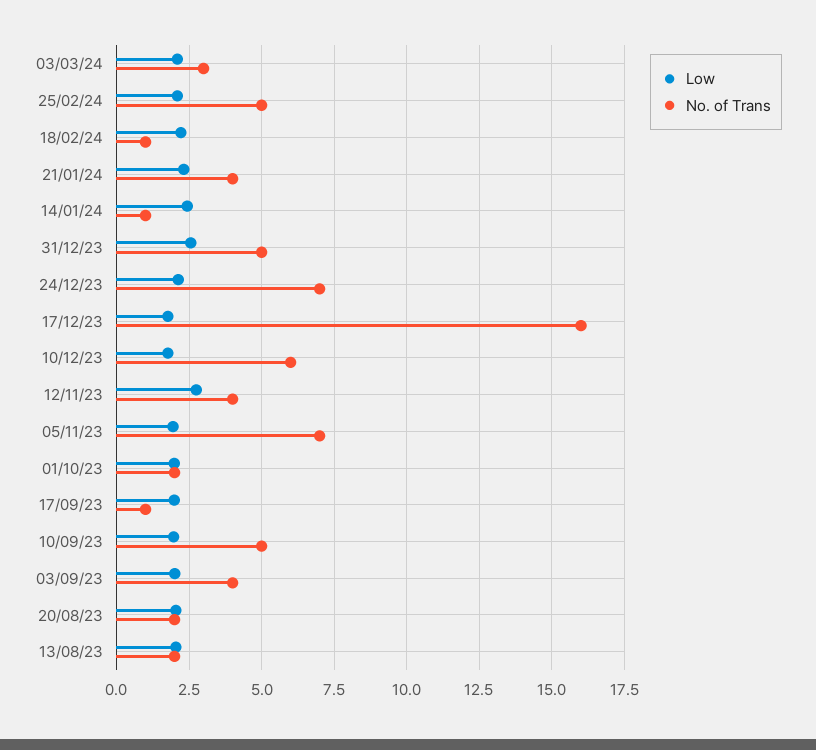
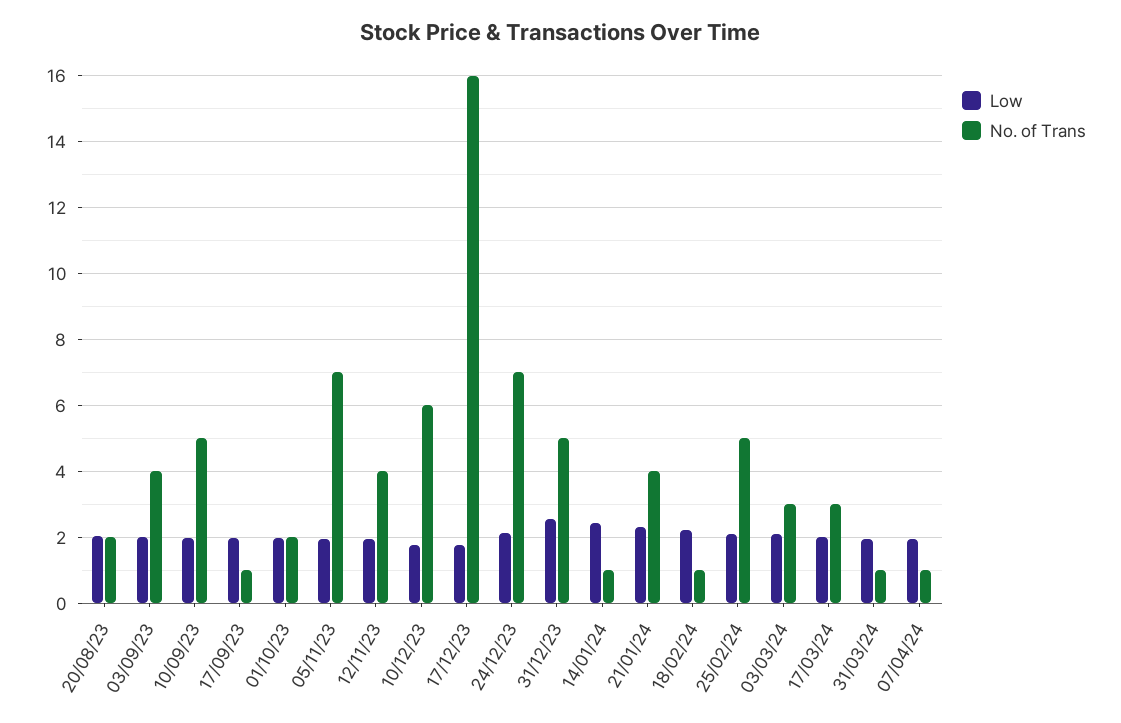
Low, 12/11/23: 2.75 -> 2
Low, 13/08/23: 2 -> none
No. of Trans, 13/08/23: 2 -> none
Low, 17/03/24: none -> 2
No. of Trans, 17/03/24: none -> 3
Low, 31/03/24: none -> 2
No. of Trans, 31/03/24: none -> 1
Low, 07/04/24: none -> 2
No. of Trans, 07/04/24: none -> 1

